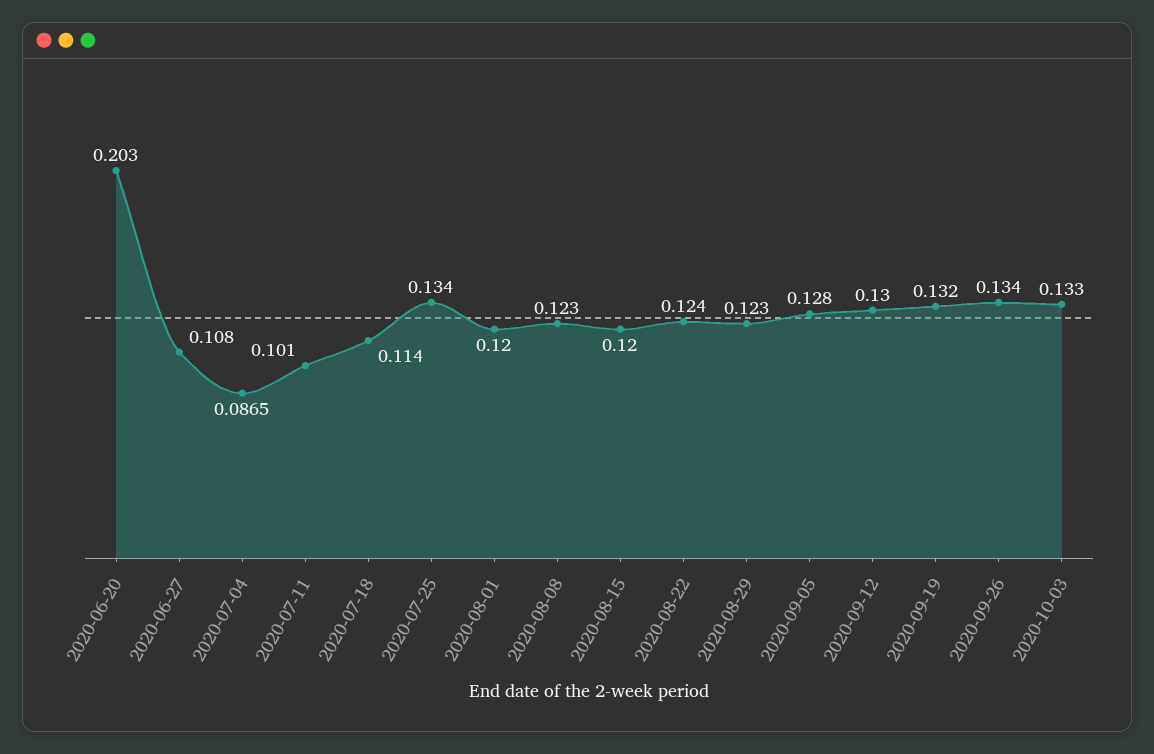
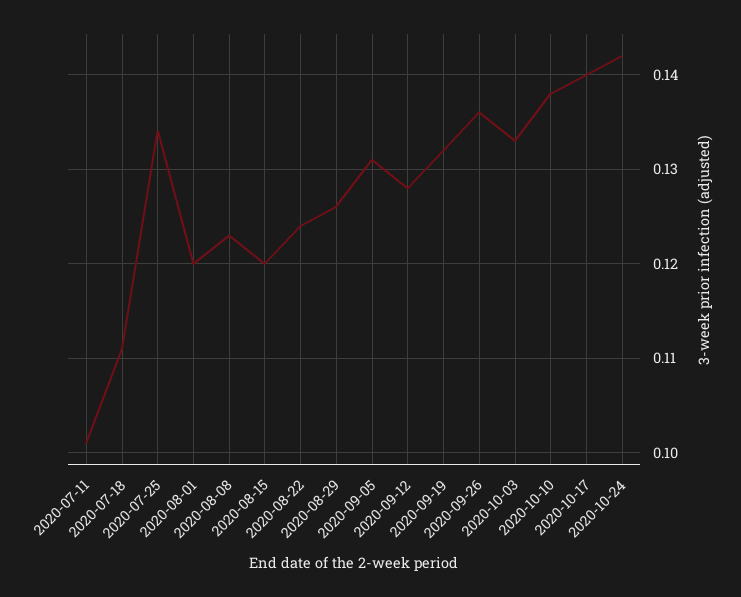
2020-06-20: 0.203 -> none
2020-06-27: 0.108 -> none
2020-07-04: 0.0865 -> none
2020-07-18: 0.114 -> 0.111
2020-08-29: 0.123 -> 0.126
2020-09-05: 0.128 -> 0.131
2020-09-12: 0.13 -> 0.128
2020-09-26: 0.134 -> 0.136
2020-10-10: none -> 0.138
2020-10-17: none -> 0.14
2020-10-24: none -> 0.142

